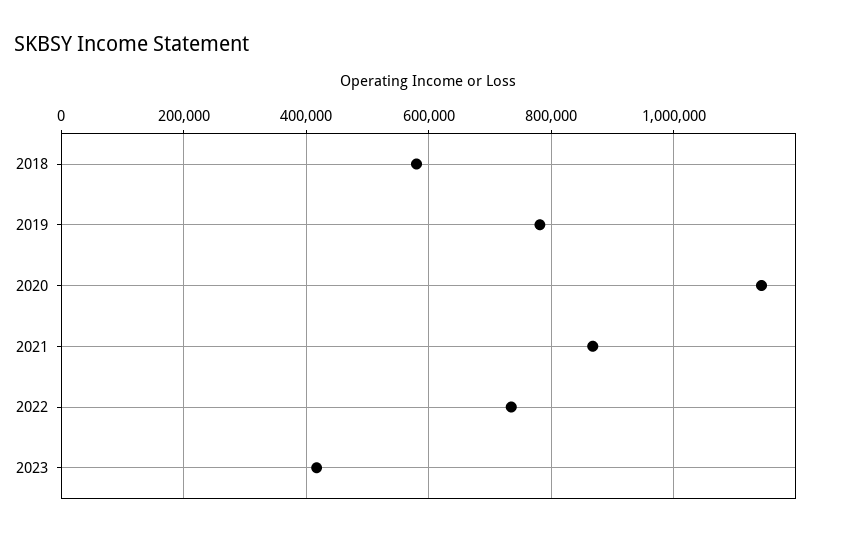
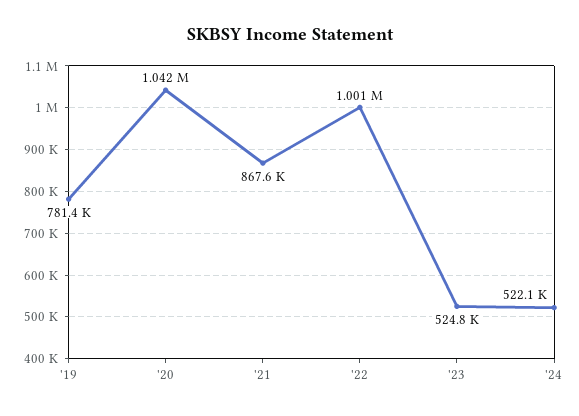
2018: 580000 -> none
2020: 1140000 -> 1042000
2022: 740000 -> 1001000
2023: 420000 -> 524800
'24: none -> 522100

